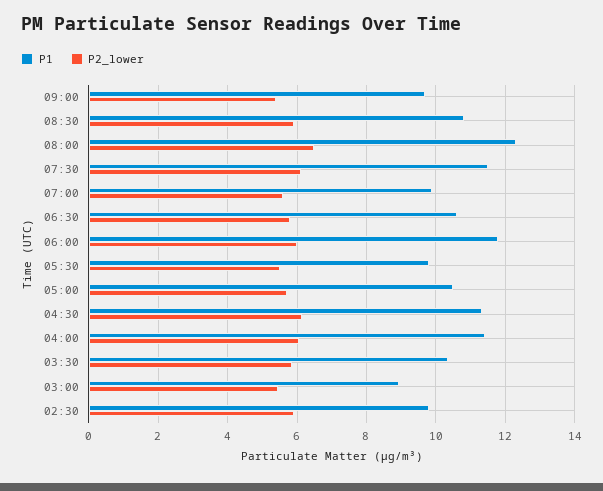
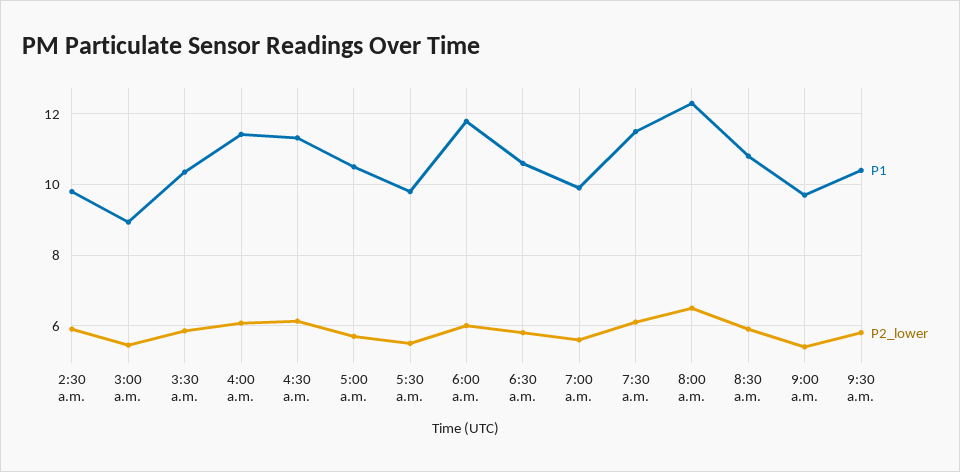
P1, 9:30 a.m.: none -> 10.4
P2_lower, 9:30 a.m.: none -> 5.8

